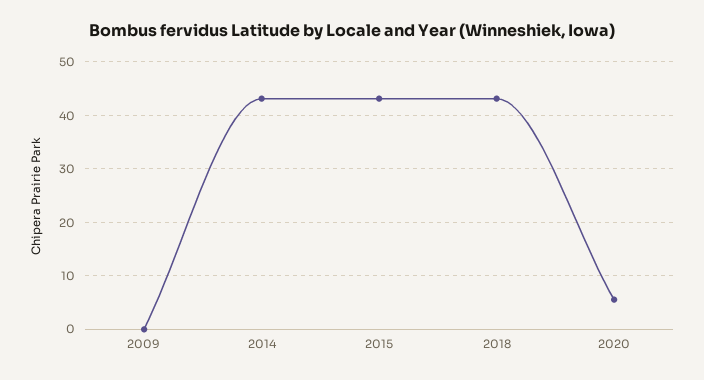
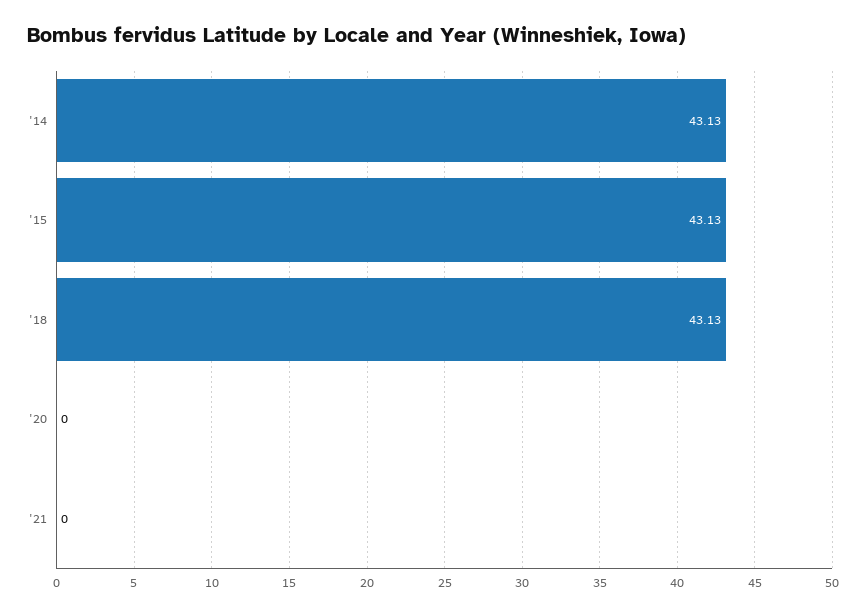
2009: 0 -> none
2020: 6 -> 0
'21: none -> 0

